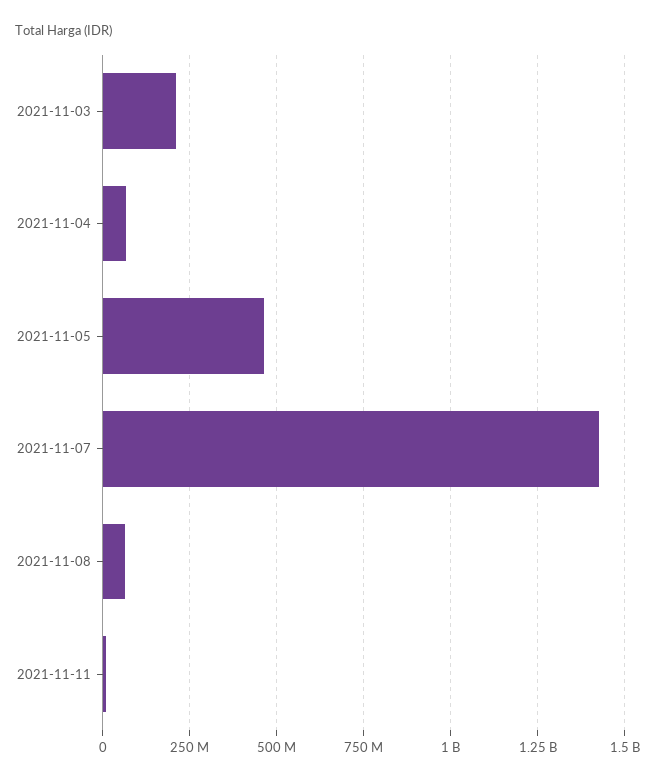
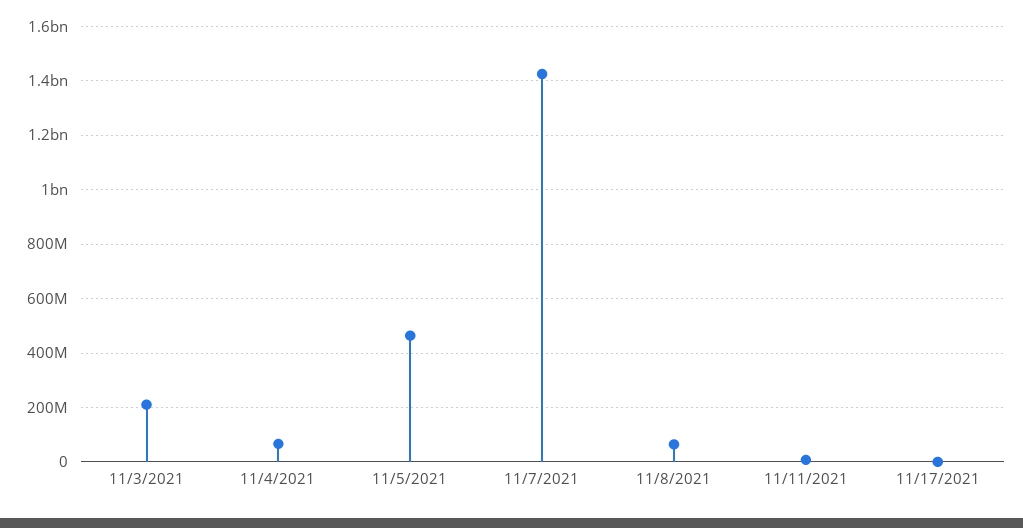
11/17/2021: none -> 0

